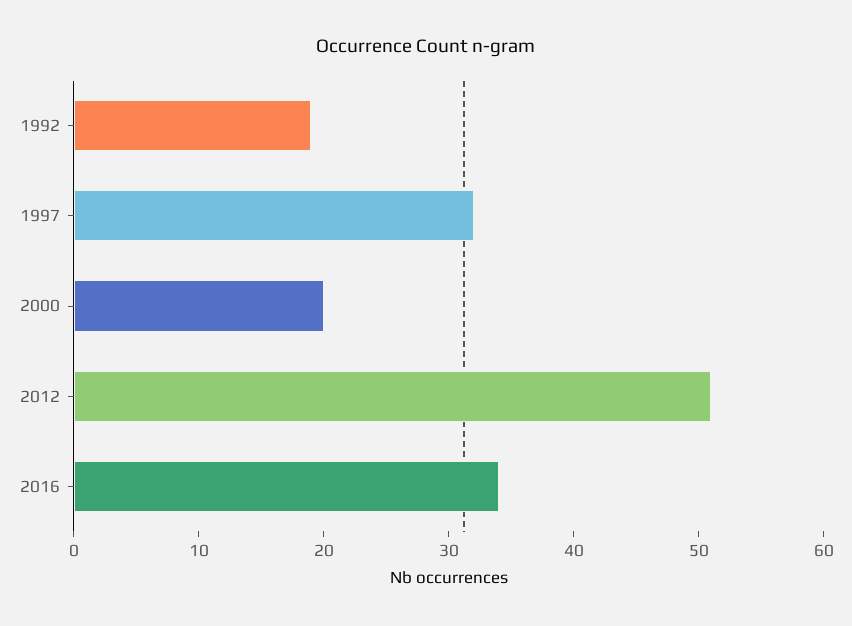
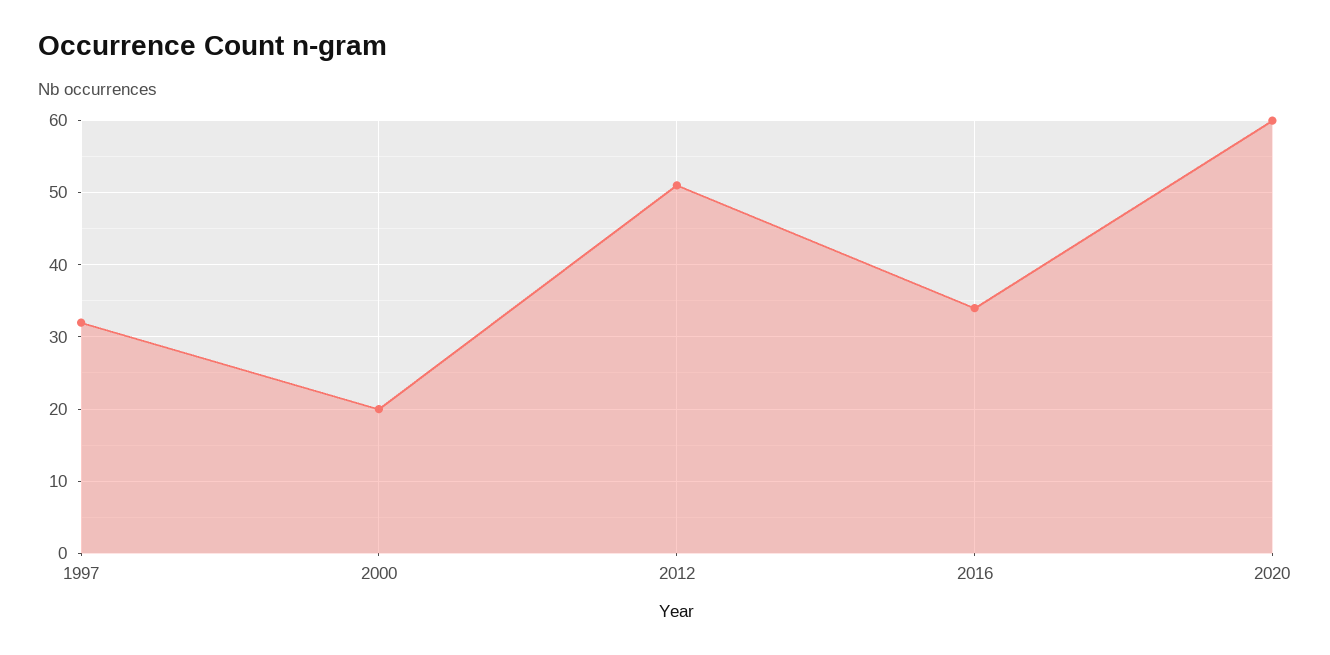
1992: 19 -> none
2020: none -> 60

